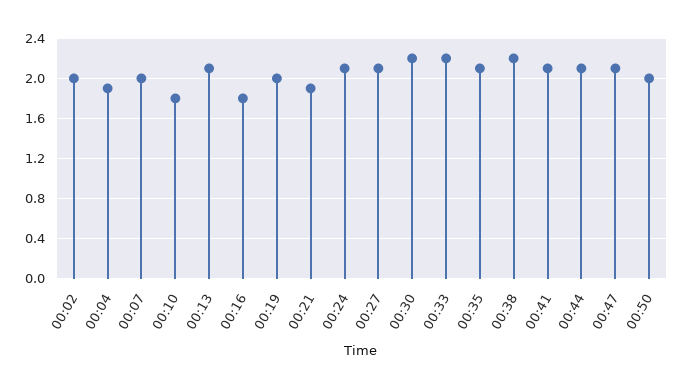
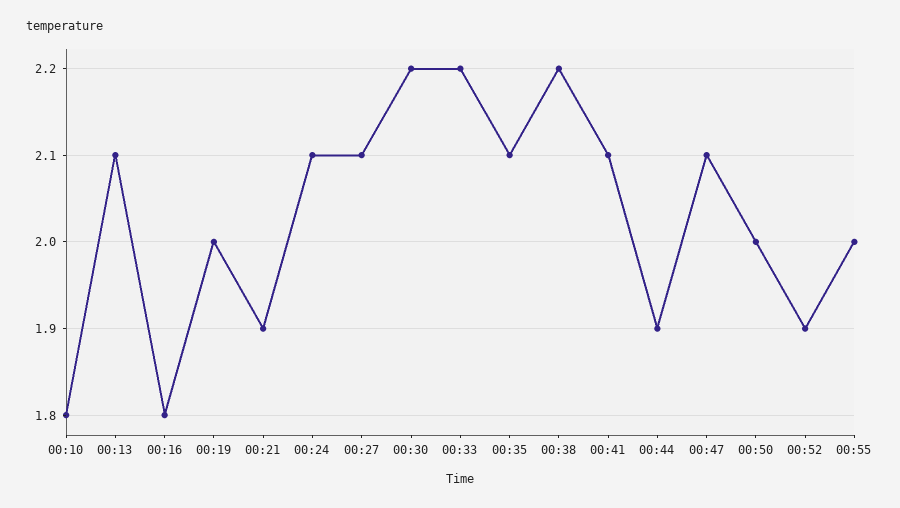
00:02: 2 -> none
00:04: 1.9 -> none
00:07: 2 -> none
00:44: 2.1 -> 1.9
00:52: none -> 1.9
00:55: none -> 2

